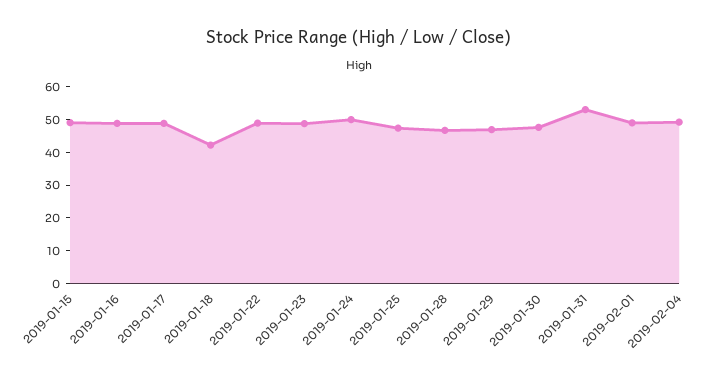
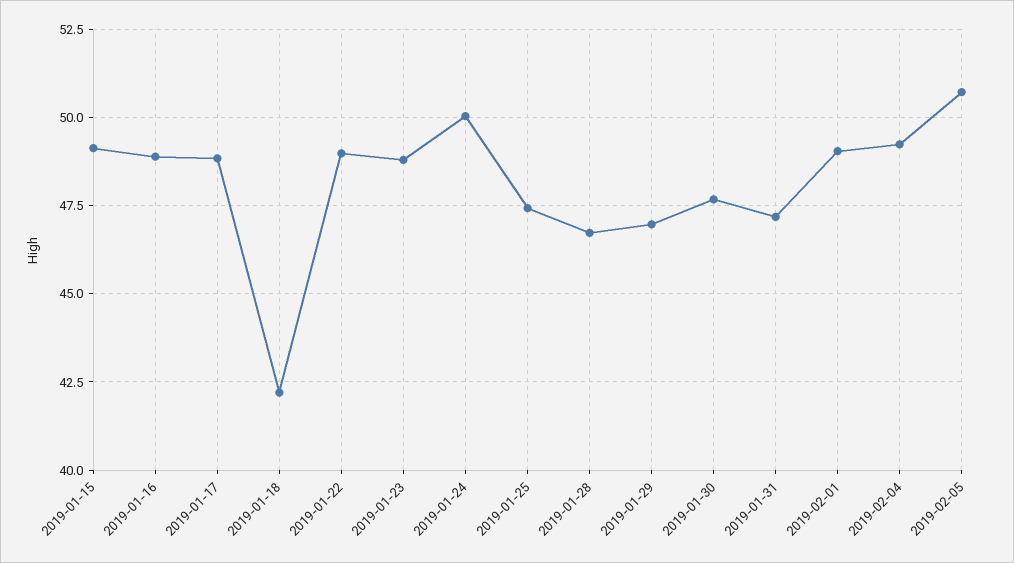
2019-01-31: 52.5 -> 47.25
2019-02-05: none -> 50.75

